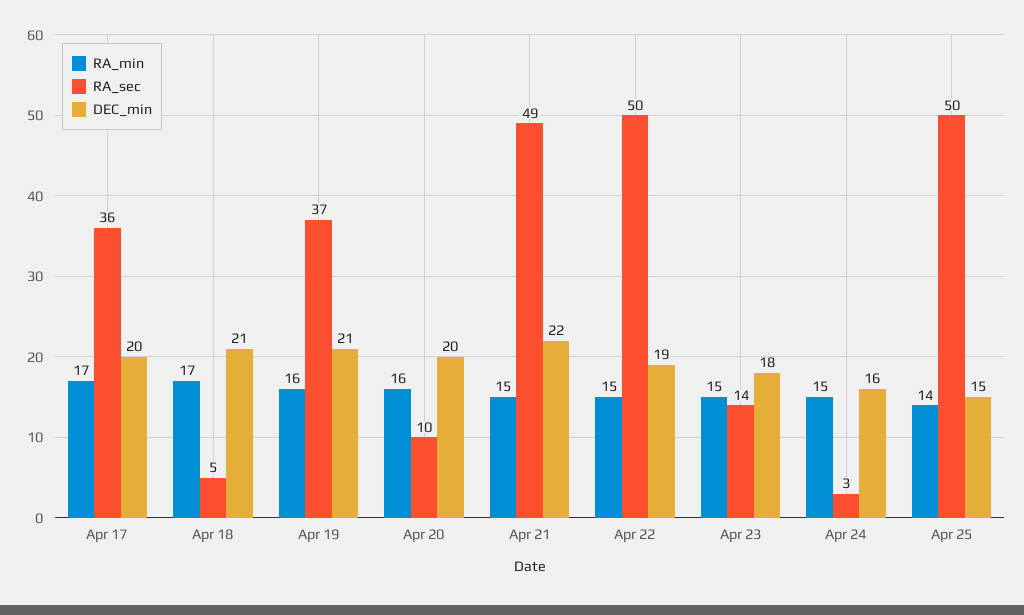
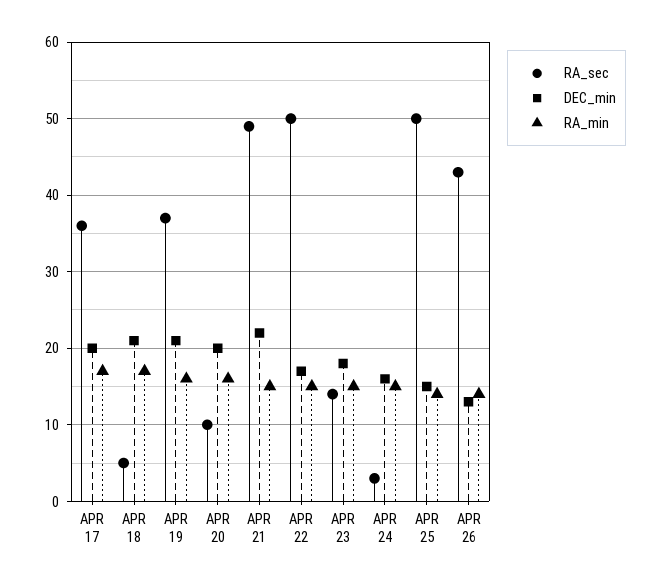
DEC_min, Apr 22: 19 -> 17
RA_sec, APR 26: none -> 43
DEC_min, APR 26: none -> 13
RA_min, APR 26: none -> 14

